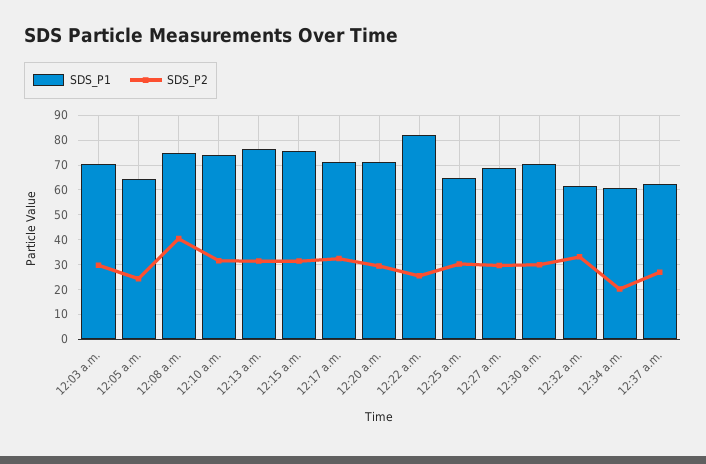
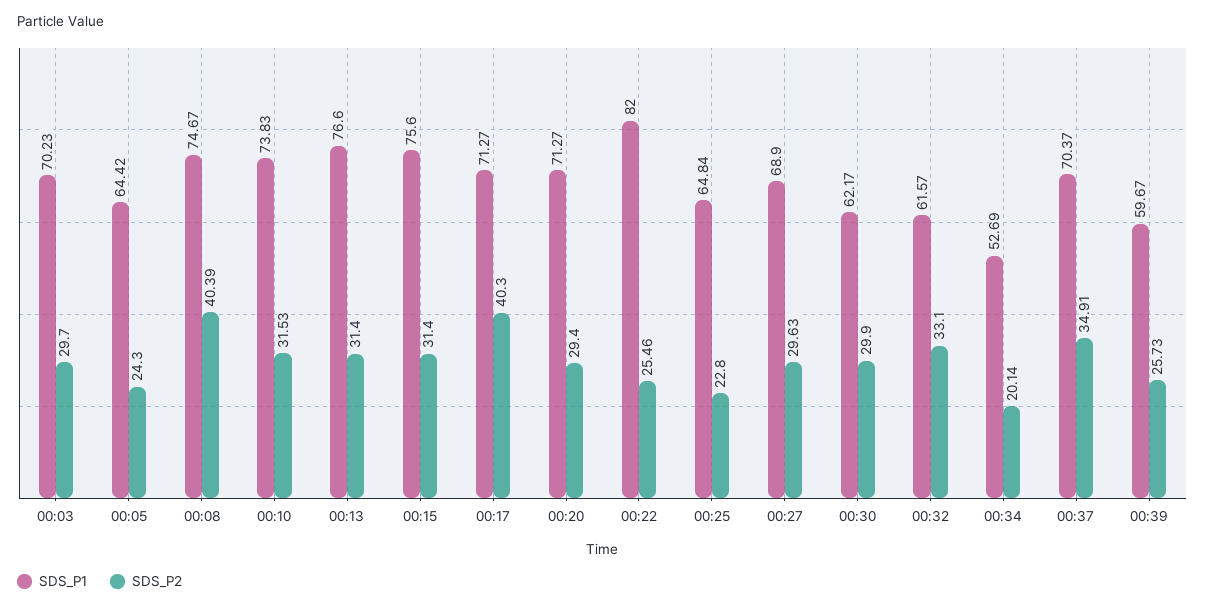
SDS_P2, 12:17 a.m.: 32.5 -> 40.3
SDS_P2, 12:25 a.m.: 30 -> 22.8
SDS_P1, 12:30 a.m.: 70 -> 62.17
SDS_P1, 12:34 a.m.: 60 -> 52.69
SDS_P1, 12:37 a.m.: 62.5 -> 70.37
SDS_P2, 12:37 a.m.: 27.5 -> 34.91
SDS_P1, 00:39: none -> 59.67
SDS_P2, 00:39: none -> 25.73

